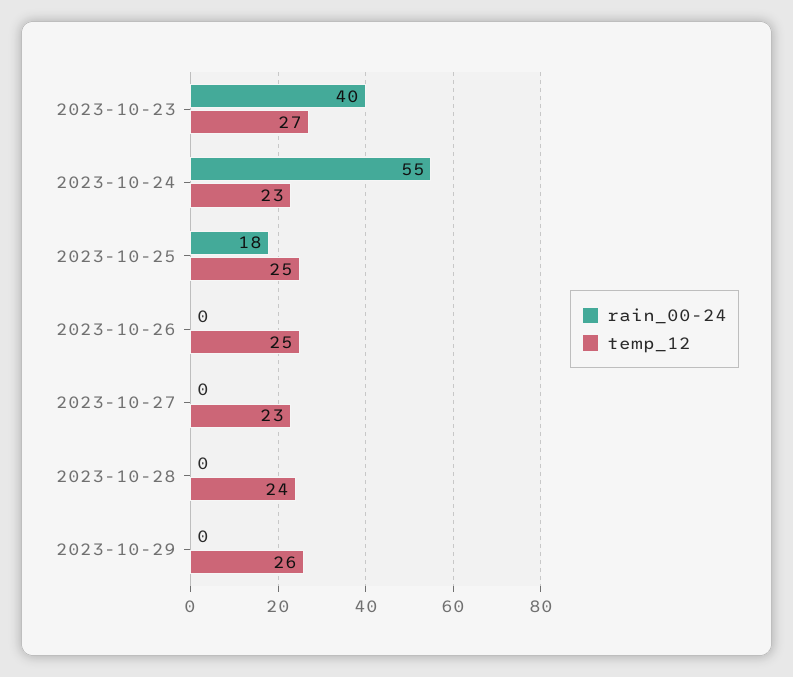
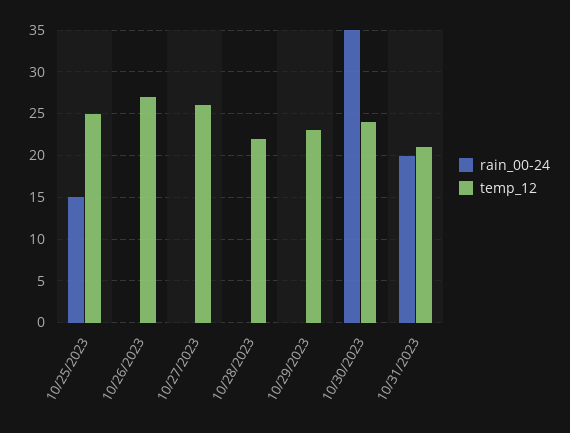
rain_00-24, 2023-10-23: 40 -> none
temp_12, 2023-10-23: 27 -> none
rain_00-24, 2023-10-24: 55 -> none
temp_12, 2023-10-24: 23 -> none
rain_00-24, 2023-10-25: 18 -> 15
temp_12, 2023-10-26: 25 -> 27
temp_12, 2023-10-27: 23 -> 26
temp_12, 2023-10-28: 24 -> 22
temp_12, 2023-10-29: 26 -> 23
rain_00-24, 10/30/2023: none -> 35
temp_12, 10/30/2023: none -> 24
rain_00-24, 10/31/2023: none -> 20
temp_12, 10/31/2023: none -> 21

